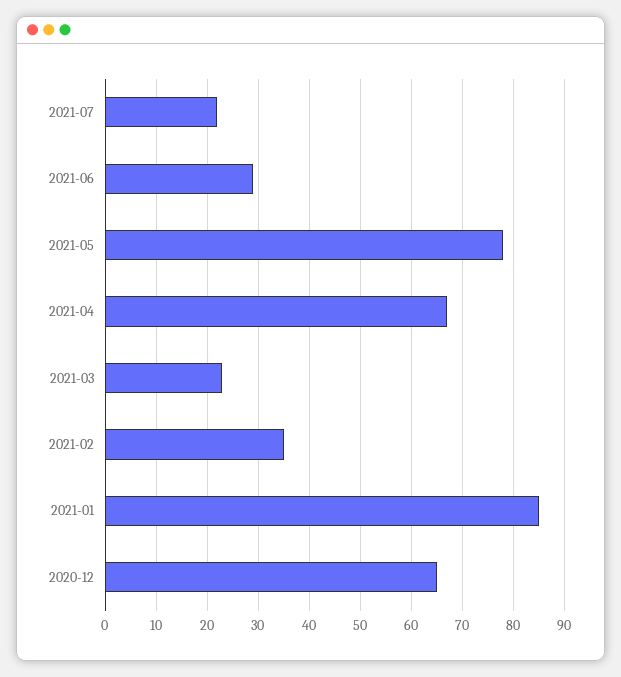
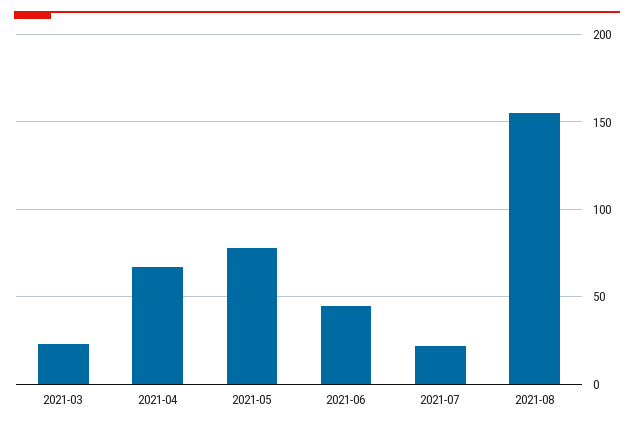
2021-06: 30 -> 45
2021-02: 35 -> none
2021-01: 85 -> none
2020-12: 65 -> none
2021-08: none -> 155

